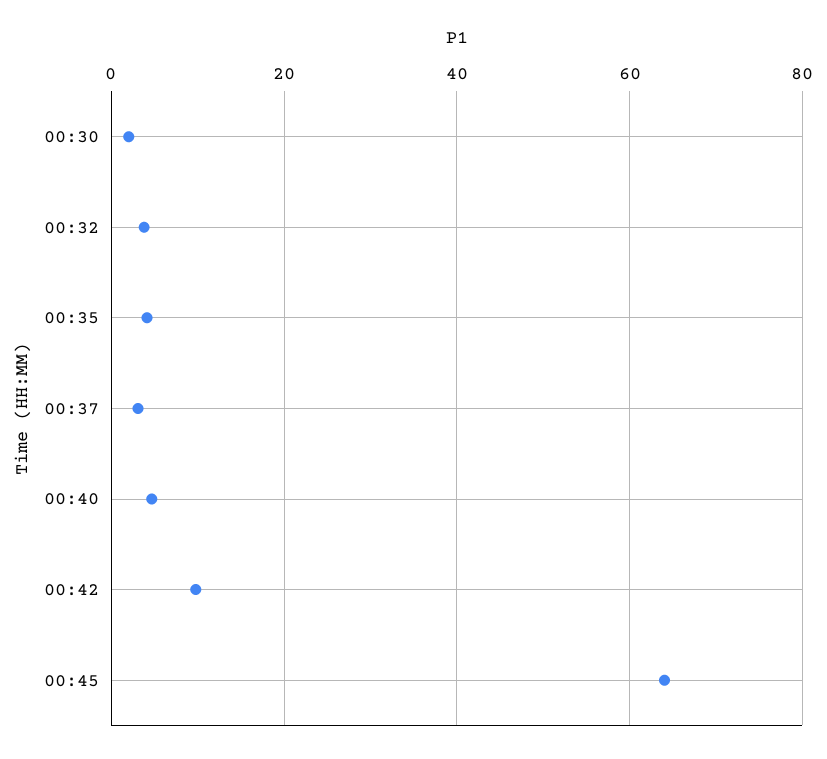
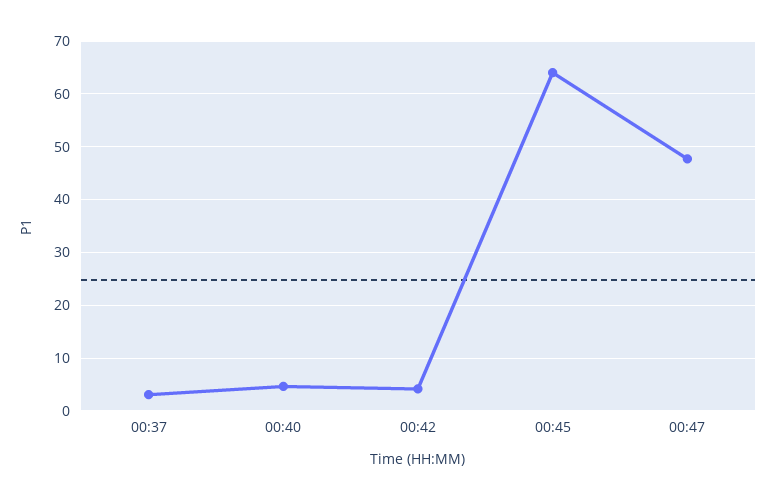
00:30: 2 -> none
00:32: 4 -> none
00:35: 4 -> none
00:42: 10 -> 4
00:47: none -> 48

